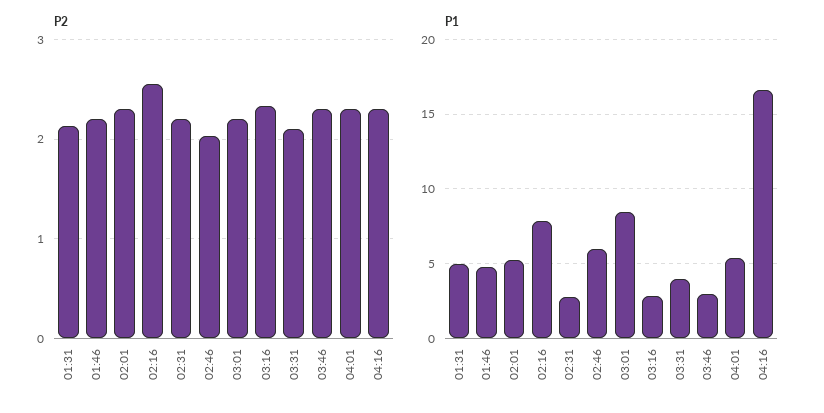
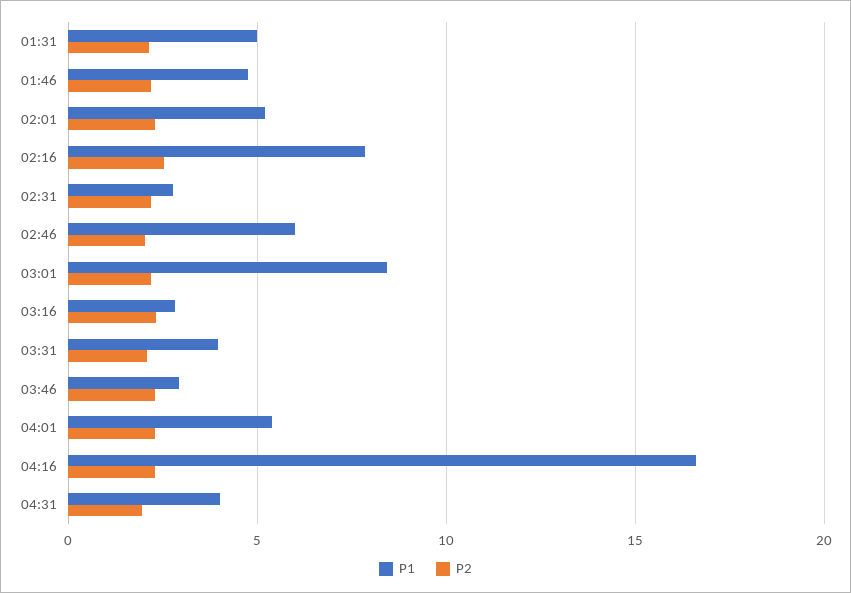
P1, 04:31: none -> 4
P2, 04:31: none -> 2

